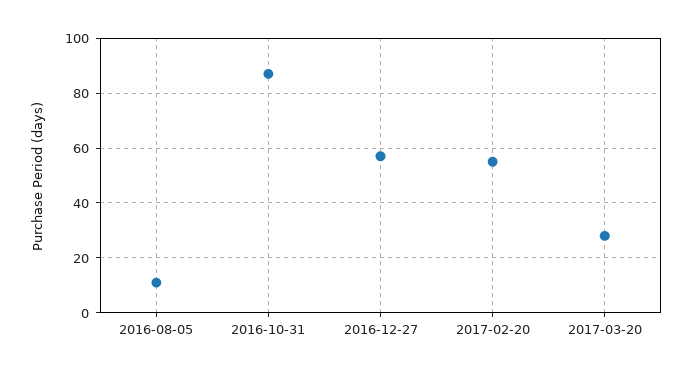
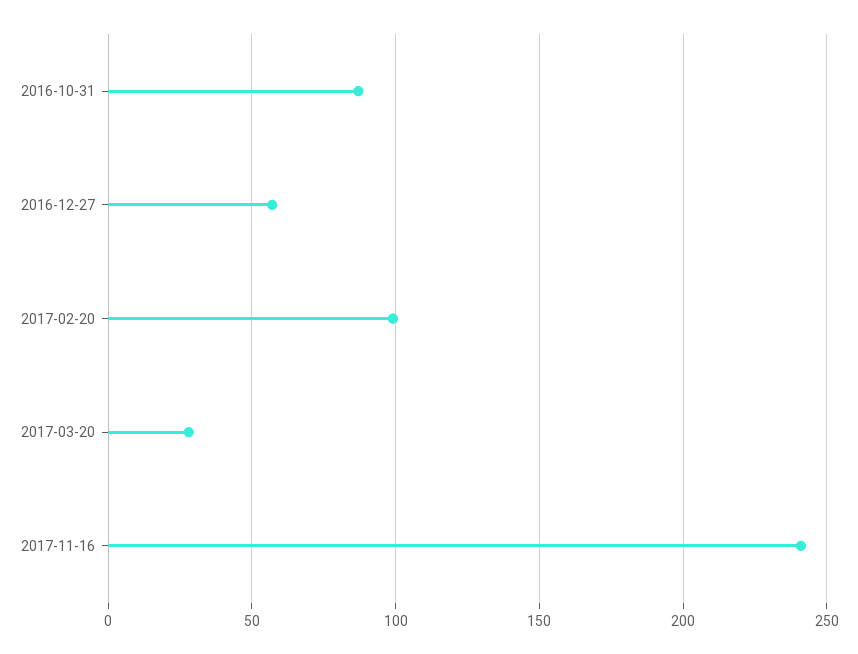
2016-08-05: 10 -> none
2017-02-20: 55 -> 100
2017-11-16: none -> 240

